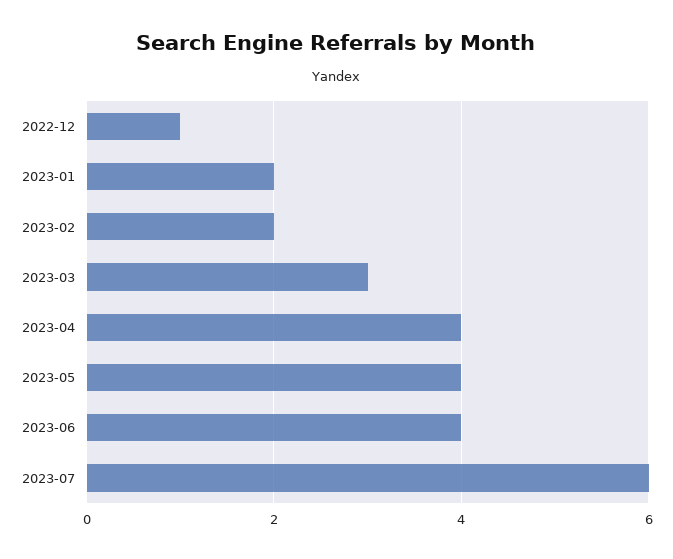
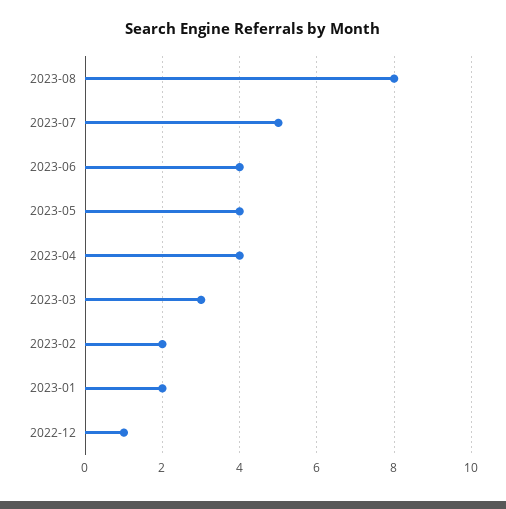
2023-07: 6 -> 5
2023-08: none -> 8

